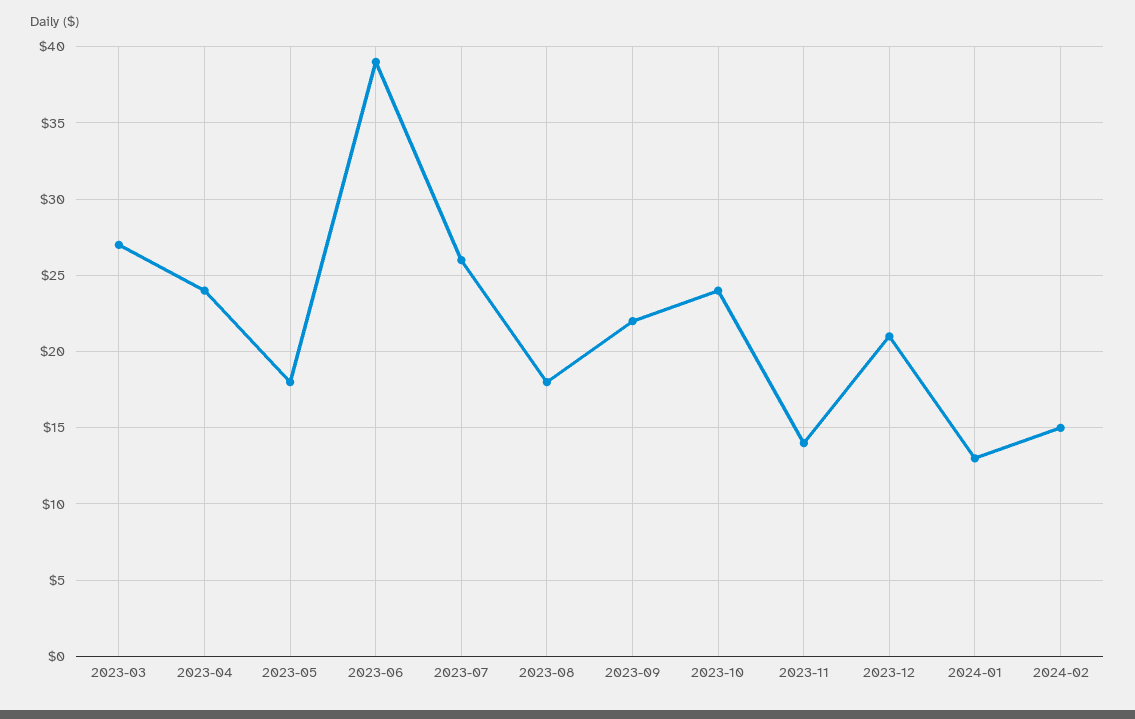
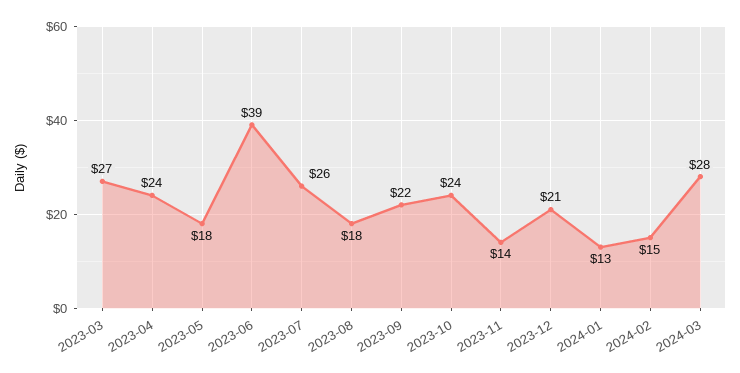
2024-03: none -> 28

